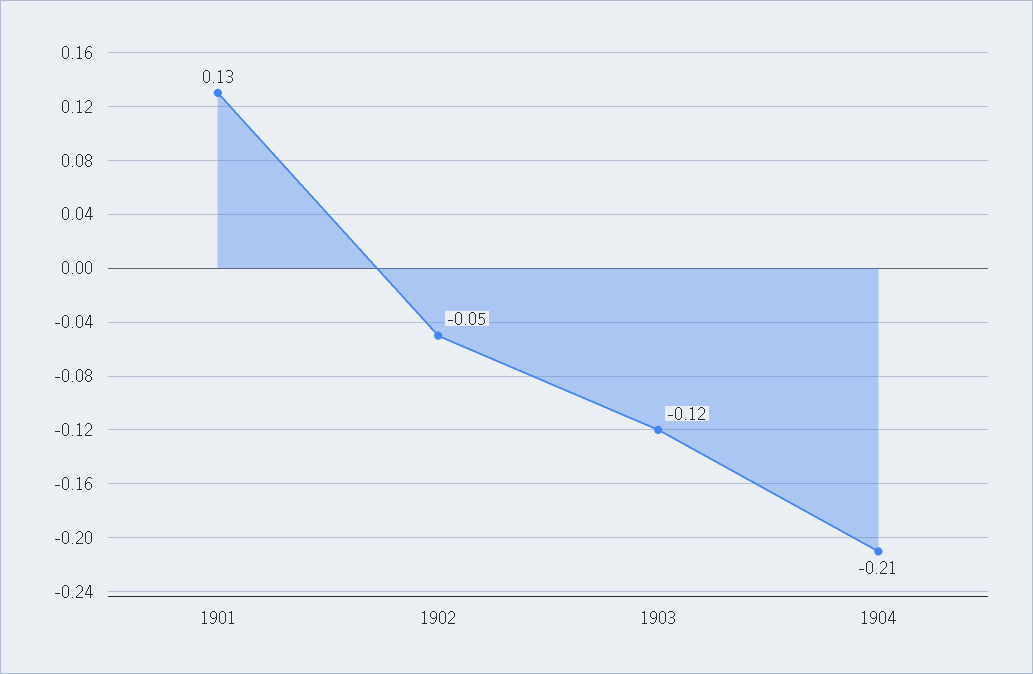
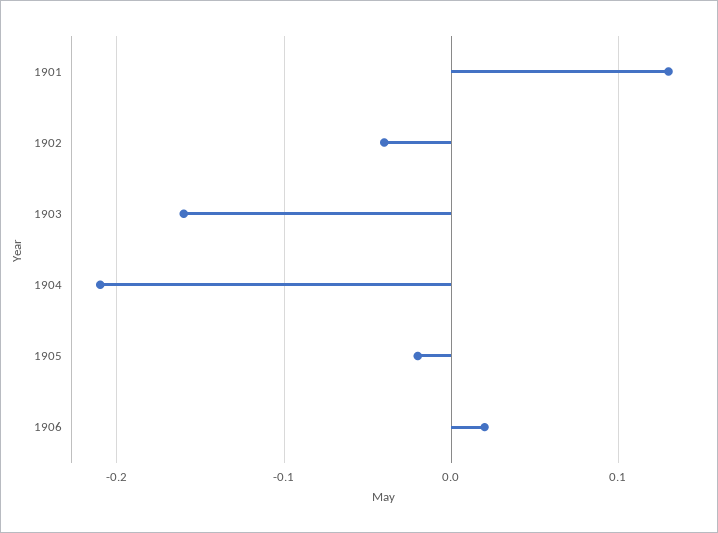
1902: -0.05 -> -0.04
1903: -0.12 -> -0.16
1905: none -> -0.02
1906: none -> 0.02

